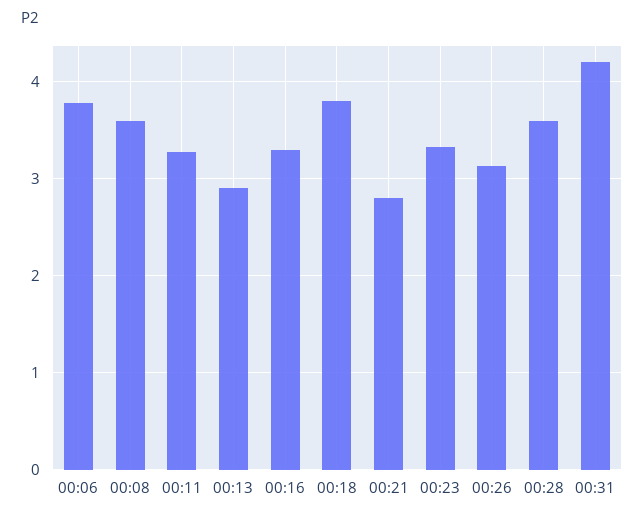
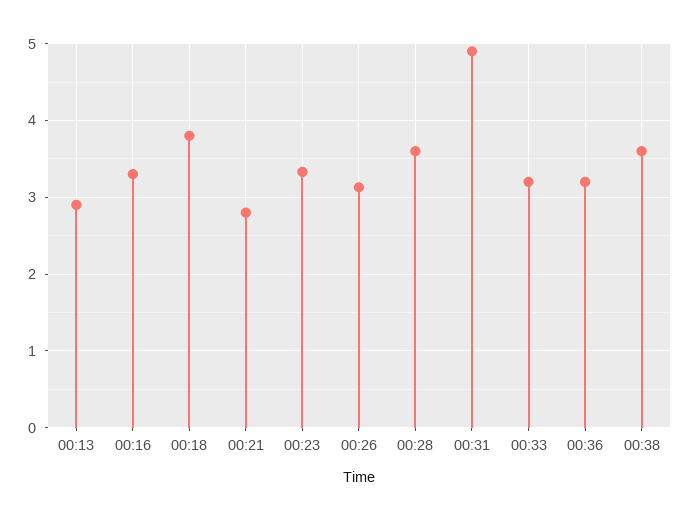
00:06: 3.8 -> none
00:08: 3.6 -> none
00:11: 3.3 -> none
00:31: 4.2 -> 4.9
00:33: none -> 3.2
00:36: none -> 3.2
00:38: none -> 3.6

